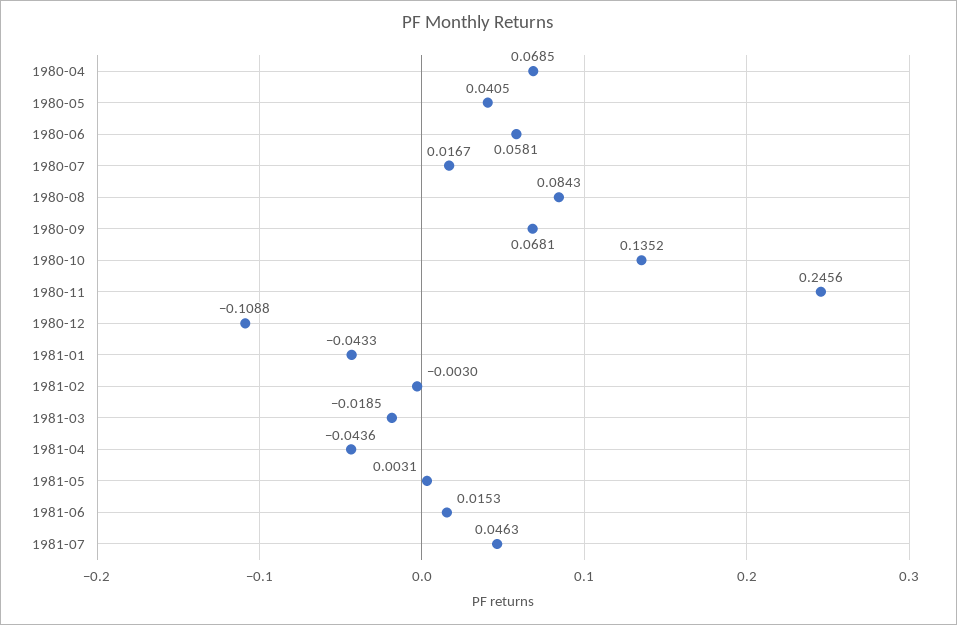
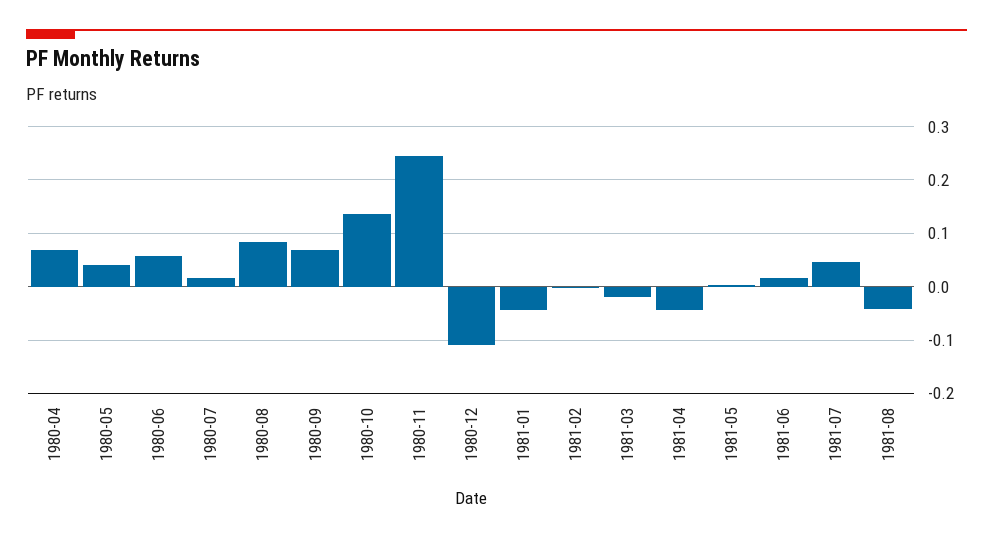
1981-08: none -> -0.04

